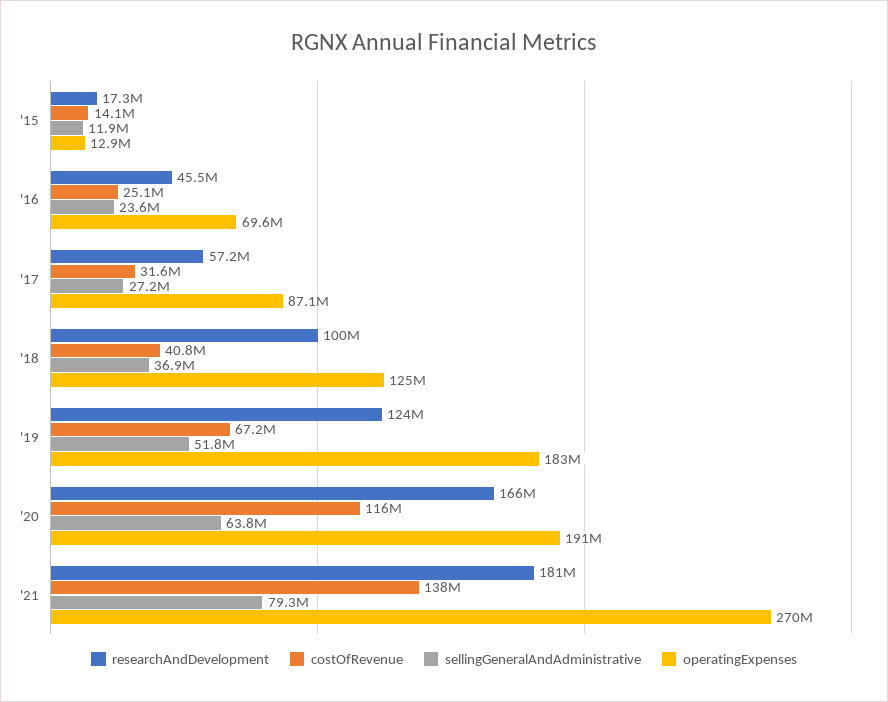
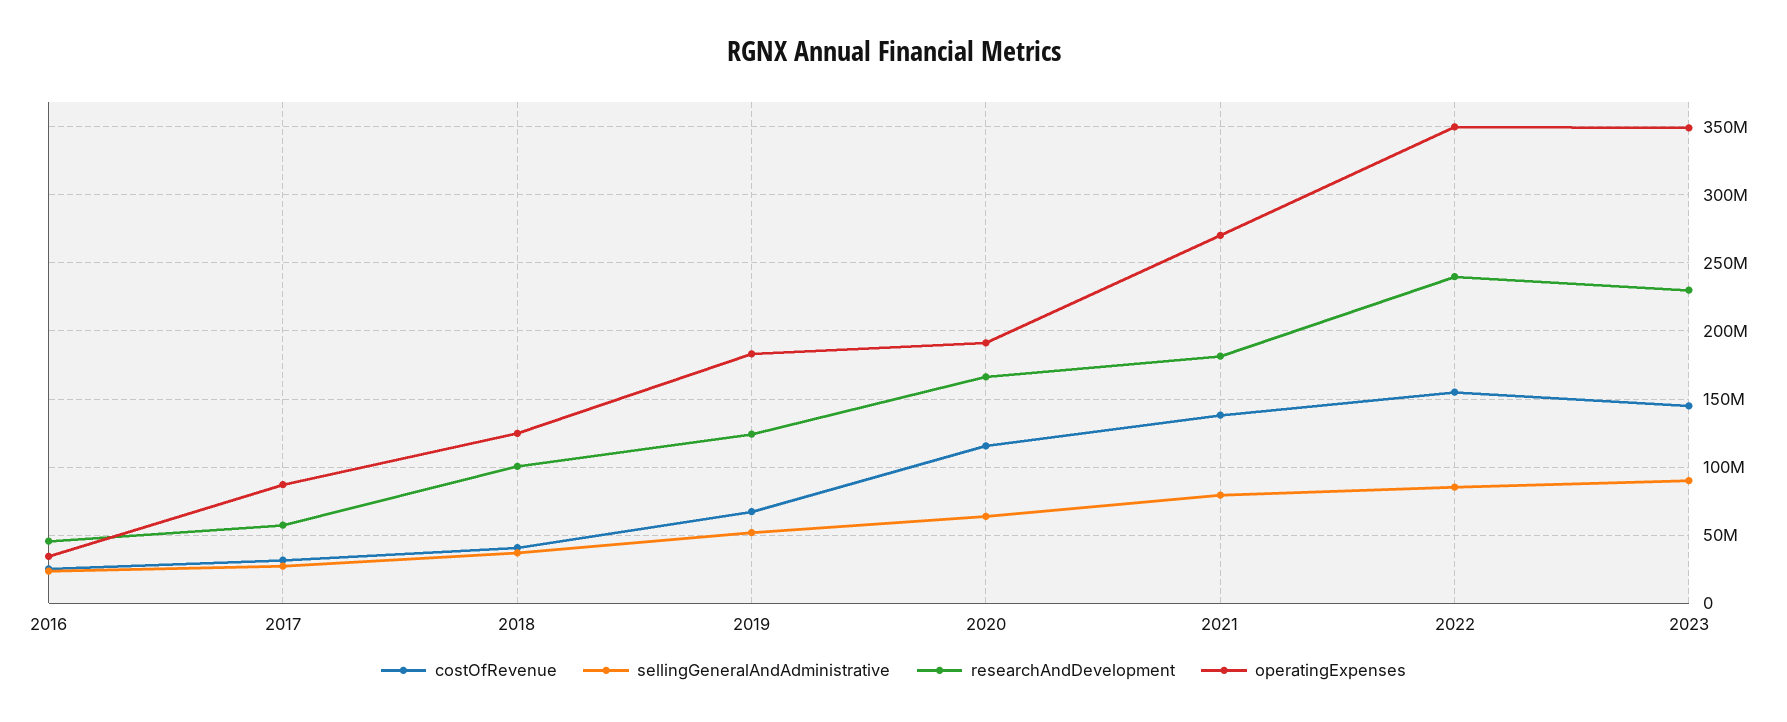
researchAndDevelopment, '15: 17300000 -> none
costOfRevenue, '15: 14100000 -> none
sellingGeneralAndAdministrative, '15: 11900000 -> none
operatingExpenses, '15: 12900000 -> none
operatingExpenses, '16: 69600000 -> 35000000
costOfRevenue, 2022: none -> 155000000
sellingGeneralAndAdministrative, 2022: none -> 85000000
researchAndDevelopment, 2022: none -> 240000000
operatingExpenses, 2022: none -> 350000000
costOfRevenue, 2023: none -> 145000000
sellingGeneralAndAdministrative, 2023: none -> 90000000
researchAndDevelopment, 2023: none -> 230000000
operatingExpenses, 2023: none -> 350000000

